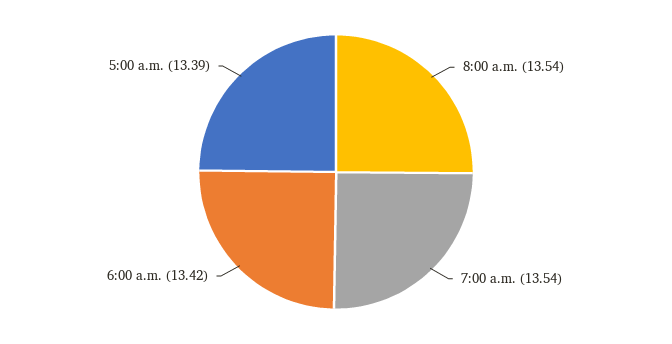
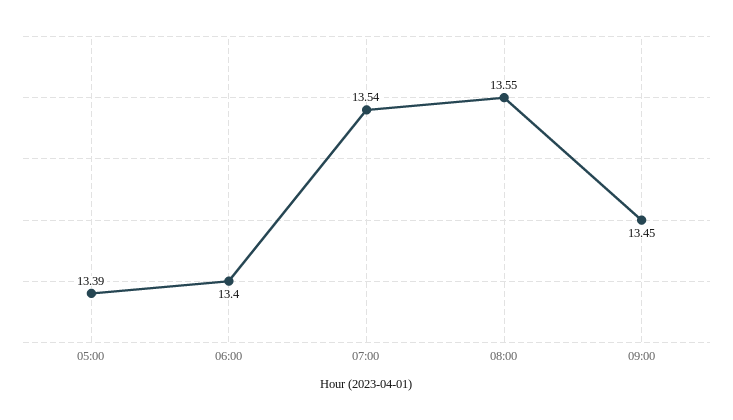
8:00 a.m.: 13.54 -> 13.55
6:00 a.m.: 13.42 -> 13.4
09:00: none -> 13.45

